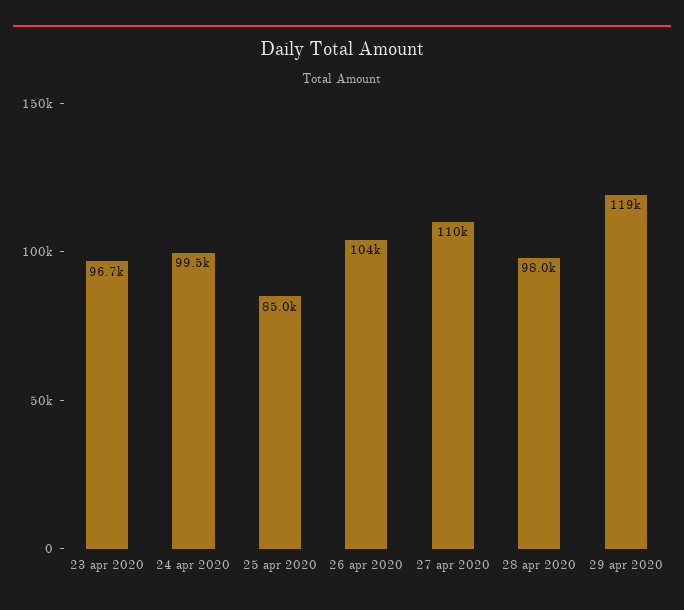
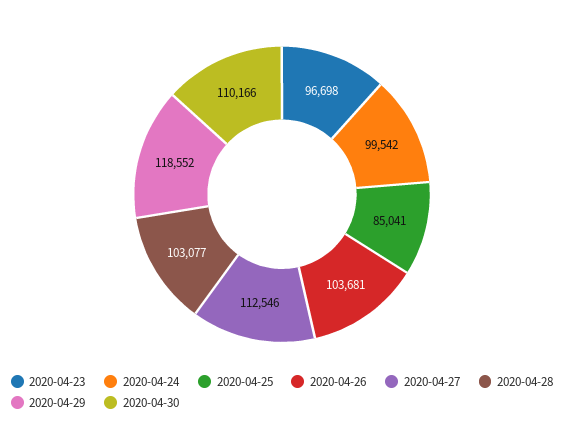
27 apr 2020: 110000 -> 112546
28 apr 2020: 98000 -> 103077
2020-04-30: none -> 110166

